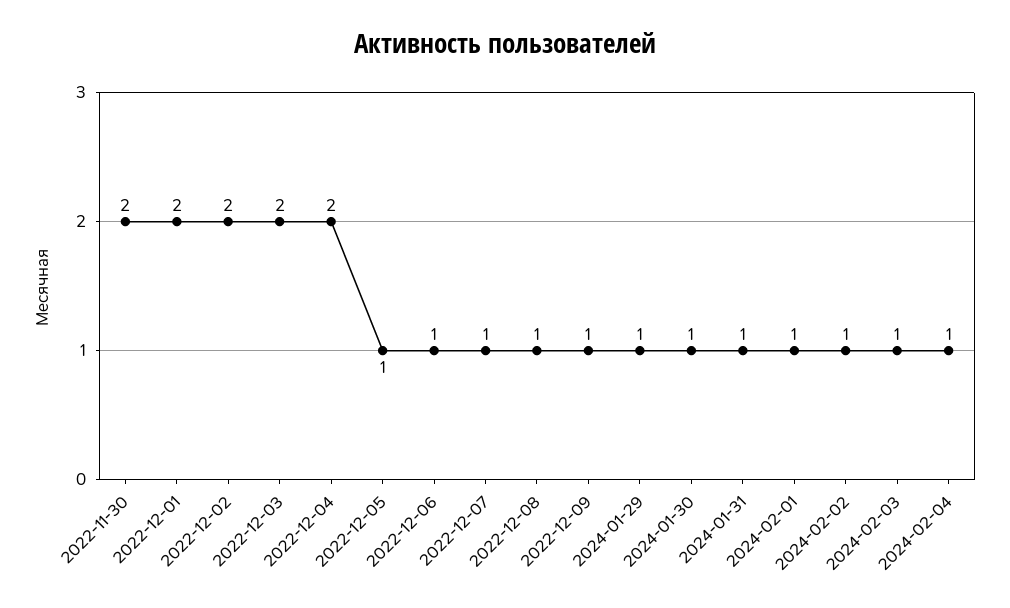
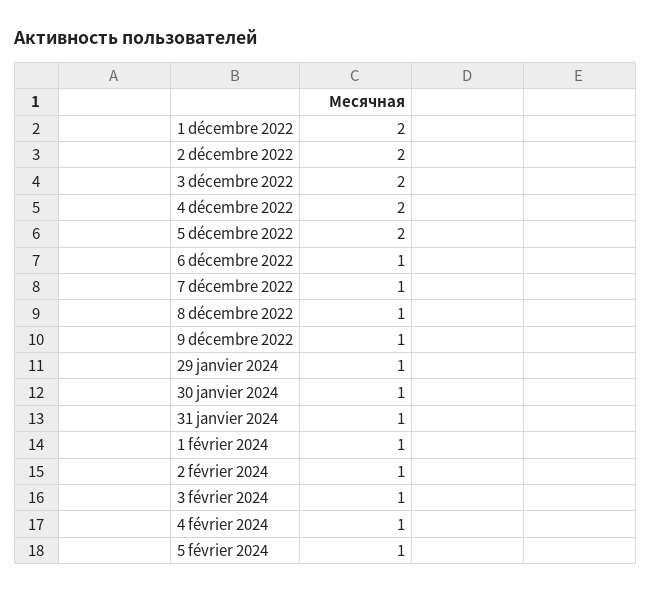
2022-11-30: 2 -> none
2022-12-05: 1 -> 2
5 février 2024: none -> 1

